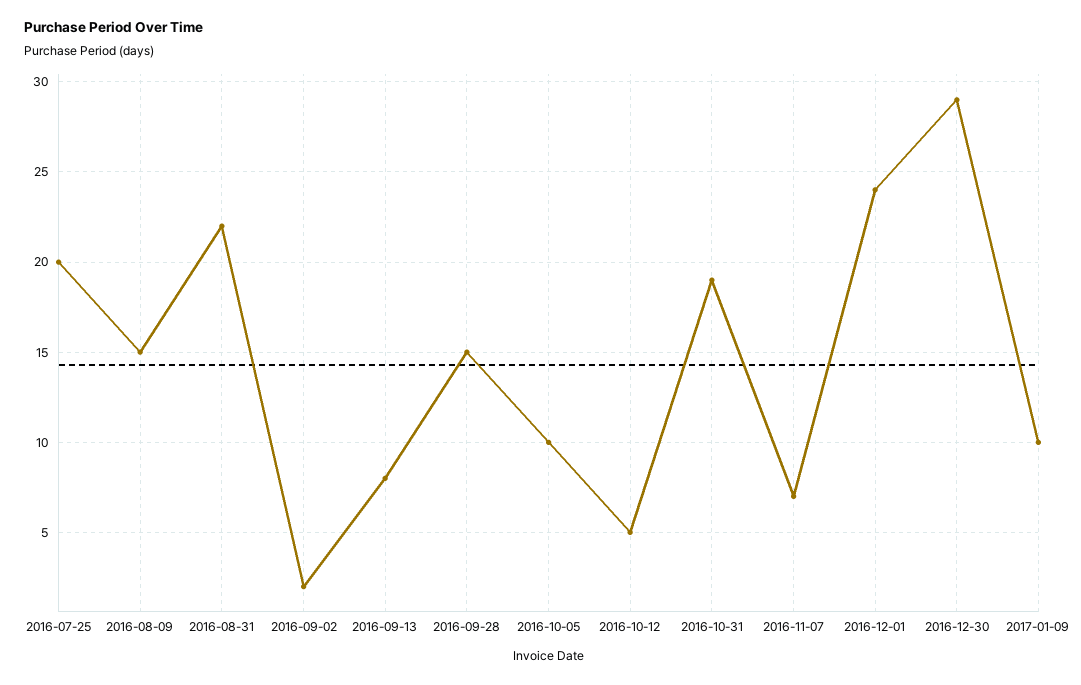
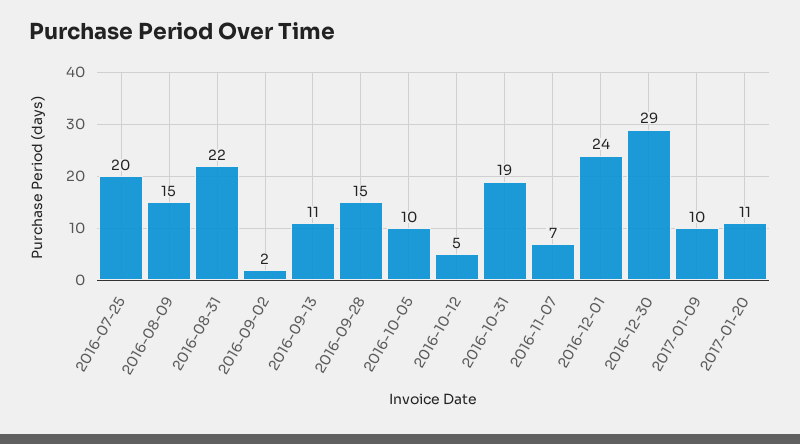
2016-09-13: 8 -> 11
2017-01-20: none -> 11

